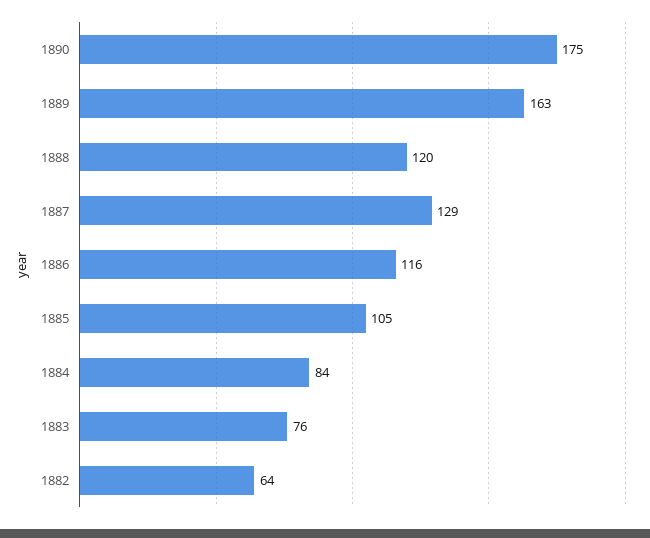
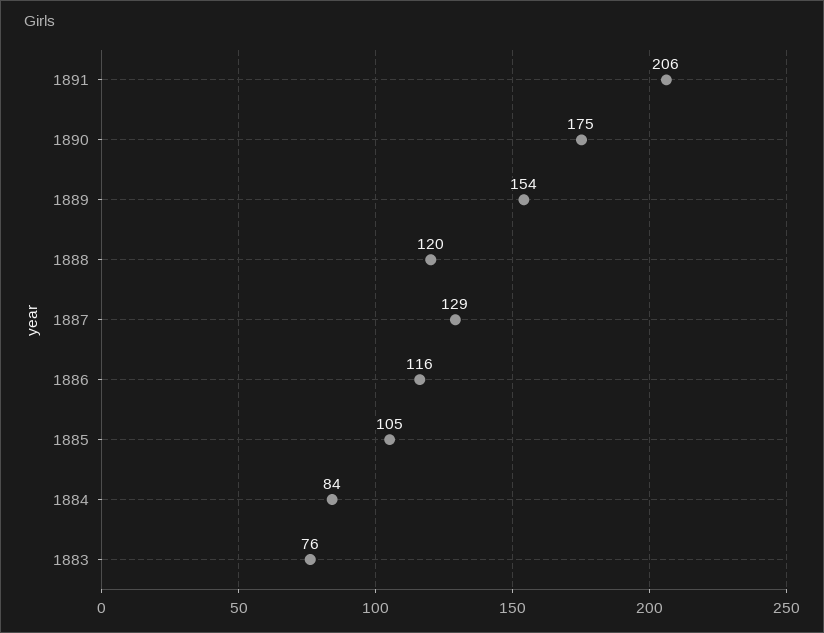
1889: 163 -> 154
1882: 64 -> none
1891: none -> 206

